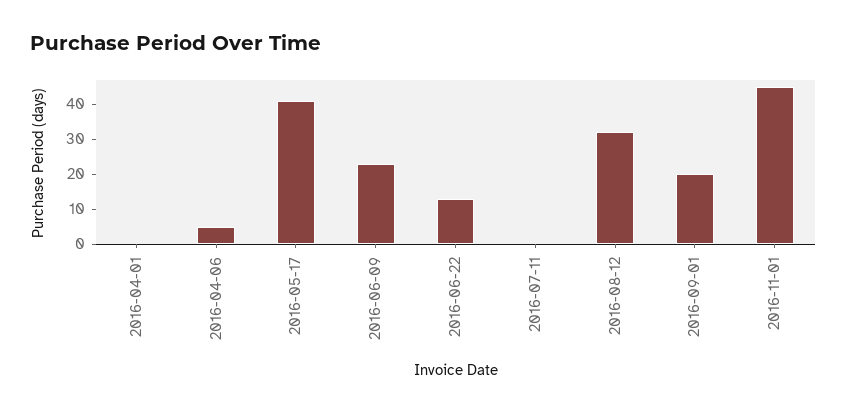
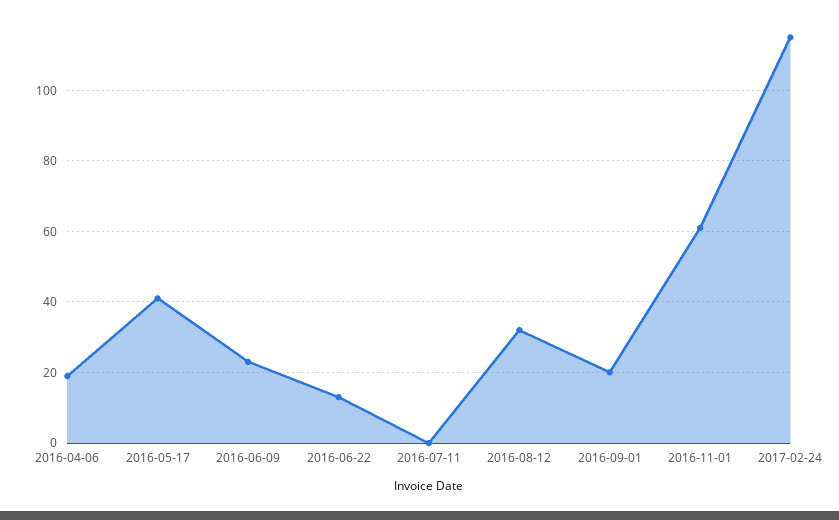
2016-04-01: 0 -> none
2016-04-06: 5 -> 20
2016-11-01: 45 -> 60
2017-02-24: none -> 115

